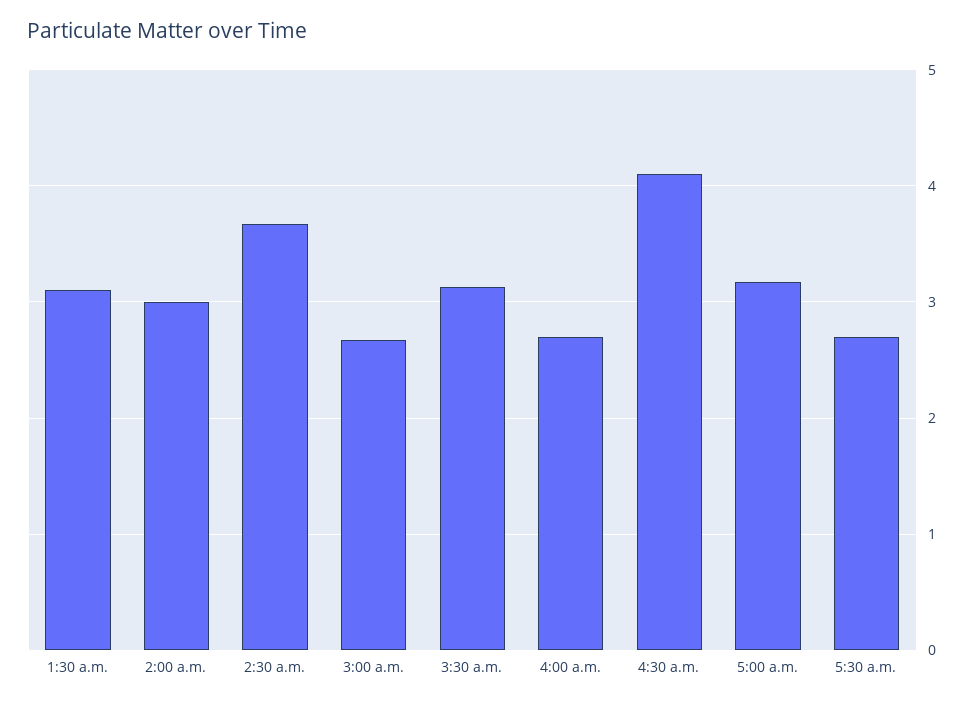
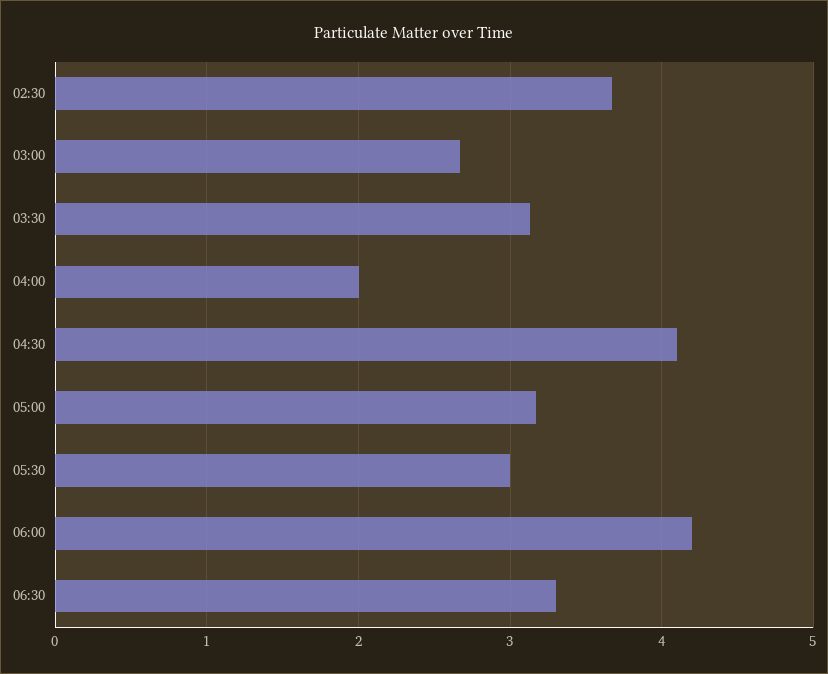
1:30 a.m.: 3.1 -> none
2:00 a.m.: 3 -> none
4:00 a.m.: 2.7 -> 2
5:30 a.m.: 2.7 -> 3
06:00: none -> 4.2
06:30: none -> 3.3

